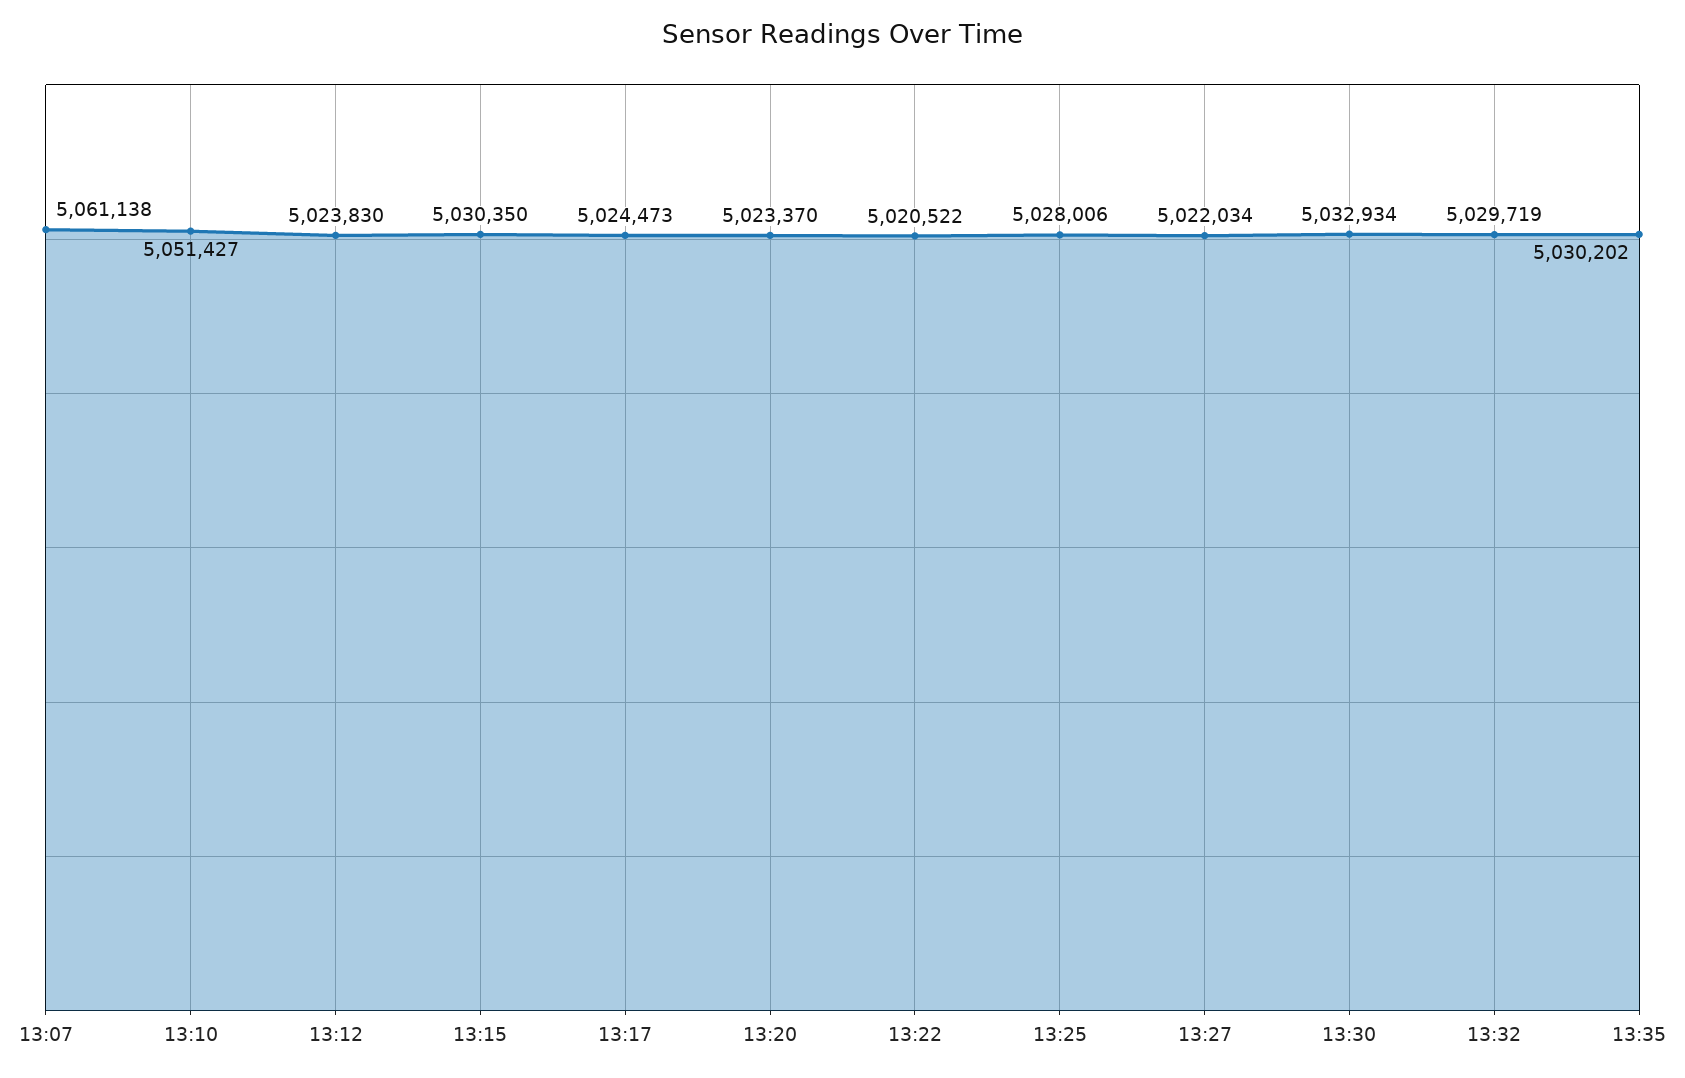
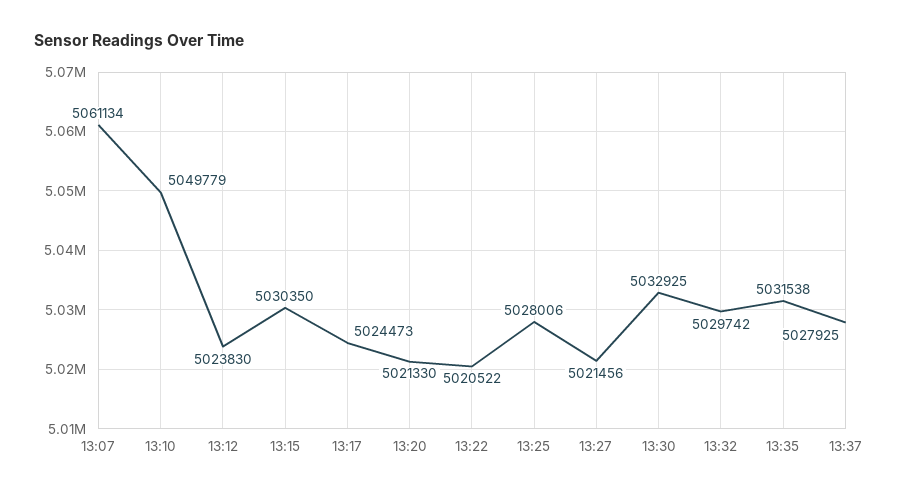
13:07: 5061138 -> 5061134
13:10: 5051427 -> 5049779
13:20: 5023370 -> 5021330
13:27: 5022034 -> 5021456
13:30: 5032934 -> 5032925
13:32: 5029719 -> 5029742
13:35: 5030202 -> 5031538
13:37: none -> 5027925

